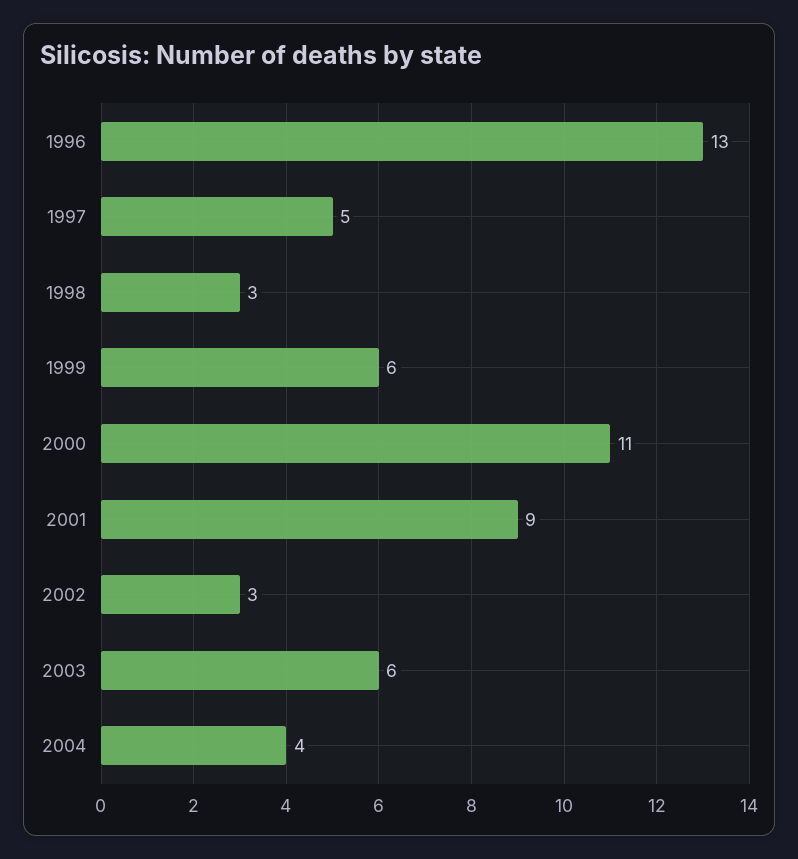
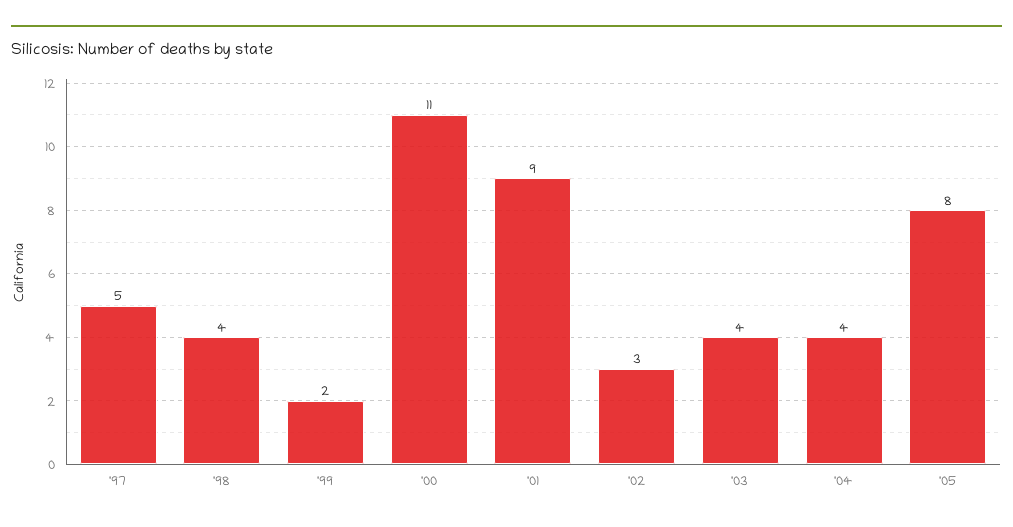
1996: 13 -> none
1998: 3 -> 4
1999: 6 -> 2
2003: 6 -> 4
'05: none -> 8

